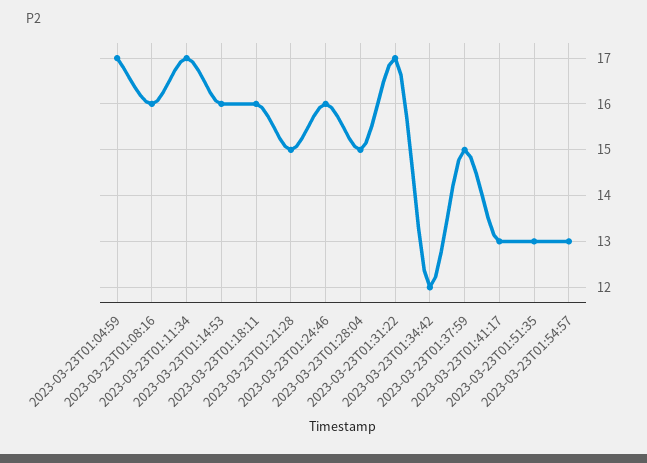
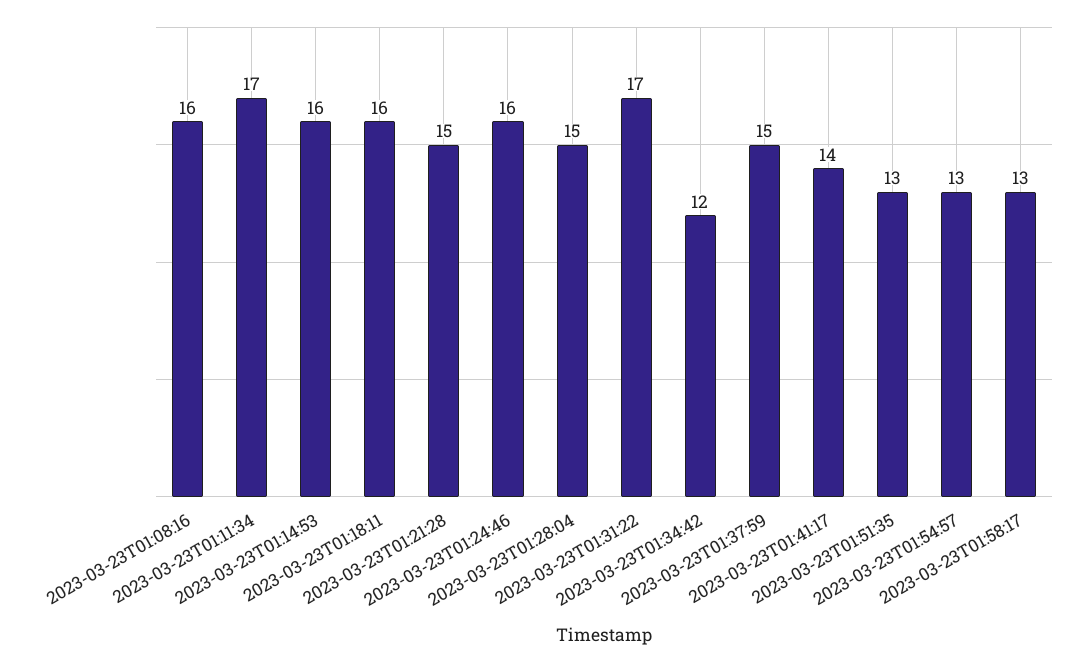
2023-03-23T01:04:59: 17 -> none
2023-03-23T01:41:17: 13 -> 14
2023-03-23T01:58:17: none -> 13

